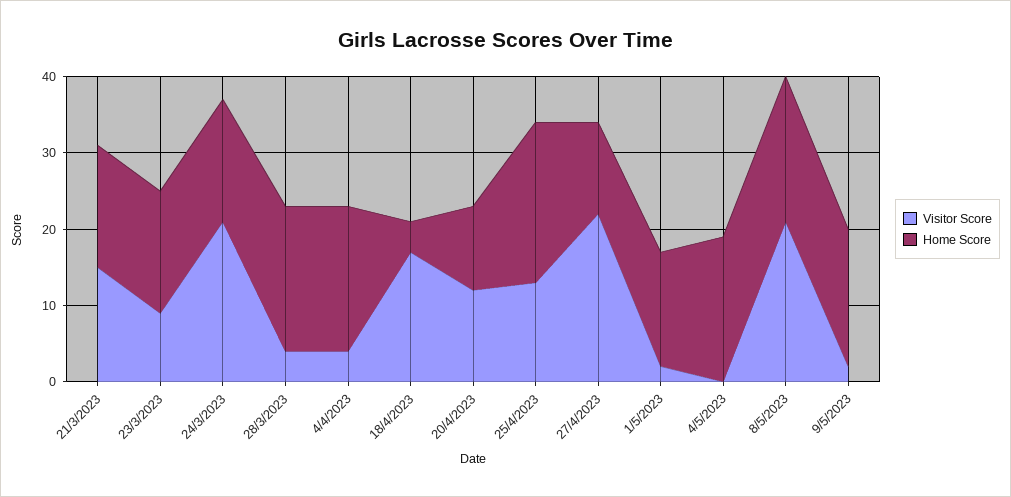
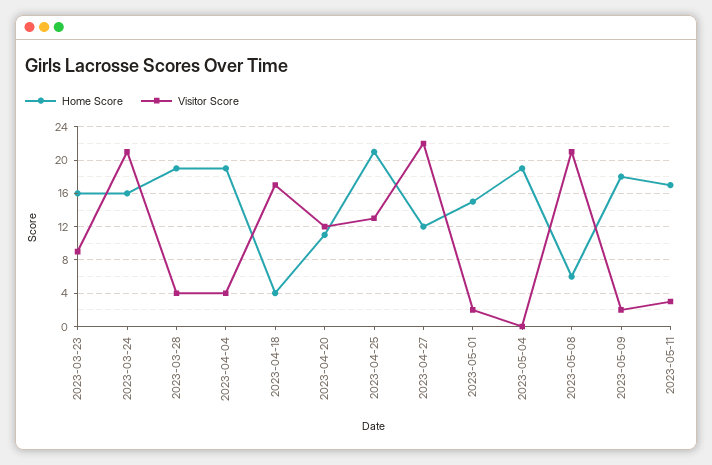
Visitor Score, 21/3/2023: 15 -> none
Home Score, 21/3/2023: 15 -> none
Home Score, 8/5/2023: 20 -> 6
Home Score, 2023-05-11: none -> 17
Visitor Score, 2023-05-11: none -> 3

